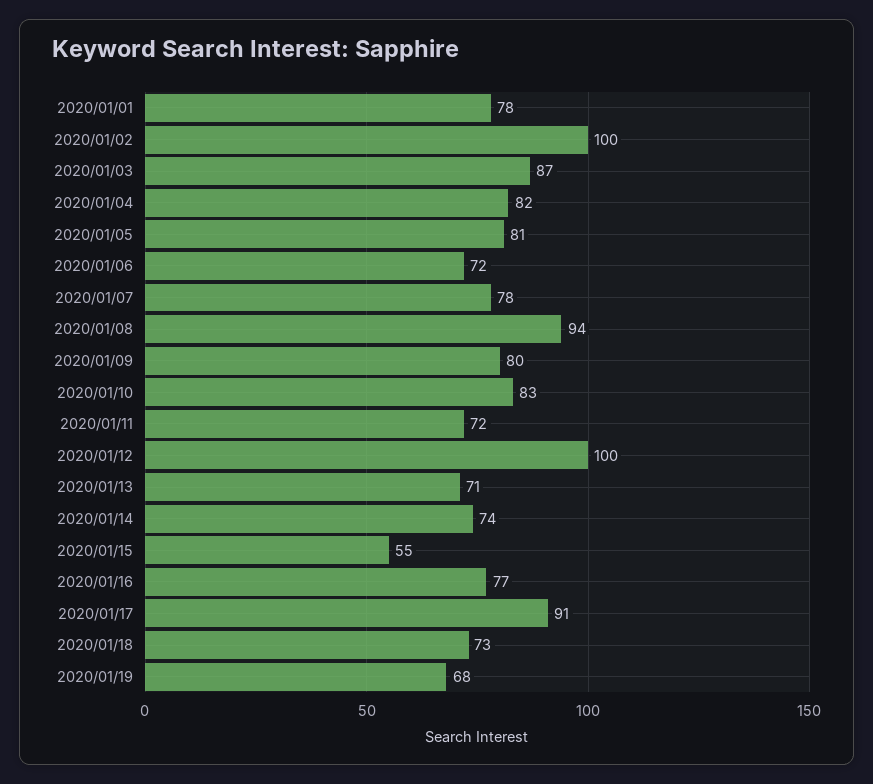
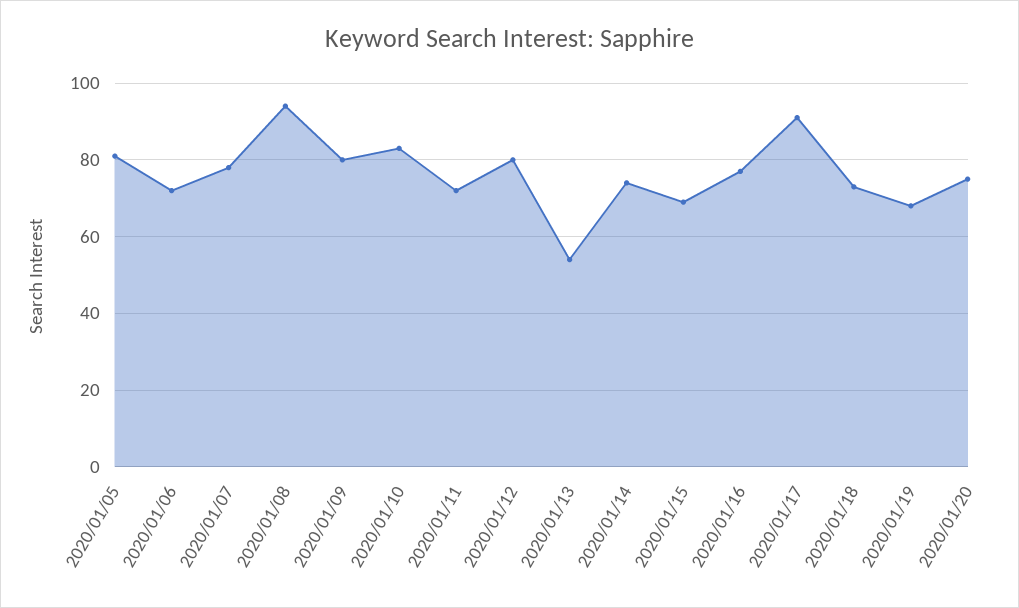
2020/01/01: 78 -> none
2020/01/02: 100 -> none
2020/01/03: 87 -> none
2020/01/04: 82 -> none
2020/01/12: 100 -> 80
2020/01/13: 71 -> 55
2020/01/15: 55 -> 70
2020/01/20: none -> 75

